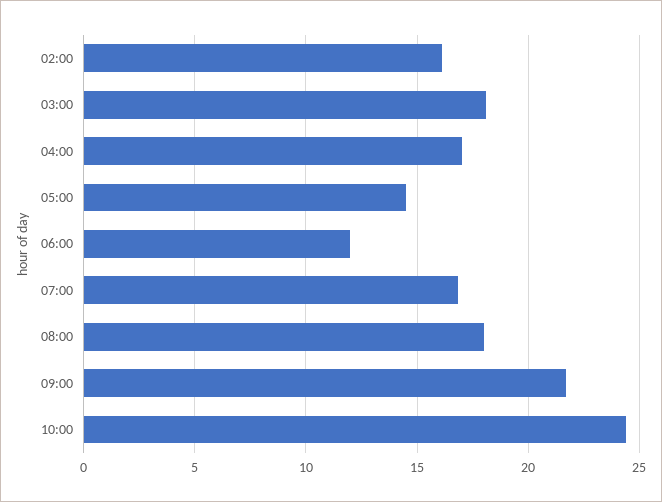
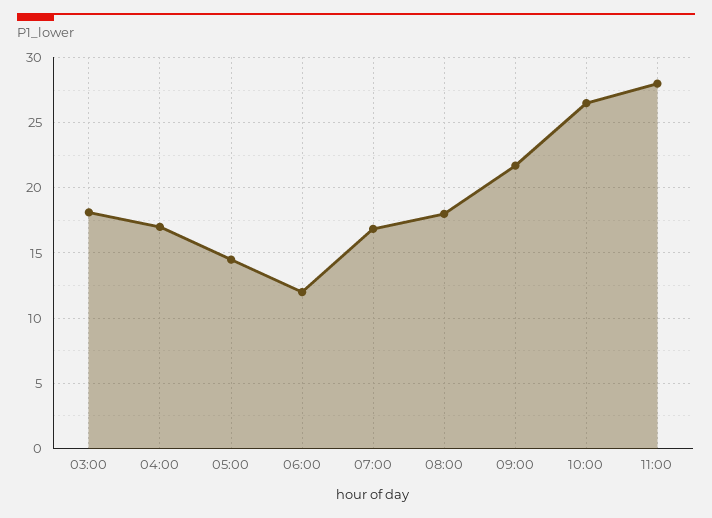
02:00: 16 -> none
10:00: 24.5 -> 26.5
11:00: none -> 28

